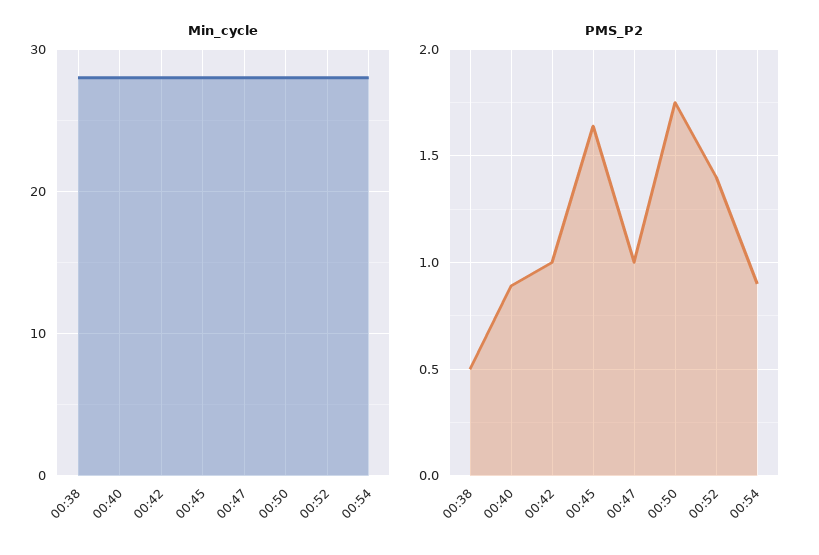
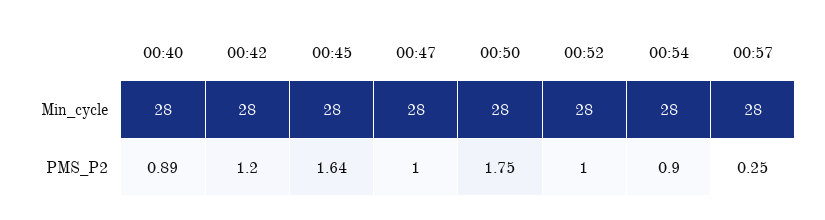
Min_cycle, 00:38: 28 -> none
PMS_P2, 00:38: 0.5 -> none
PMS_P2, 00:42: 1 -> 1.2
PMS_P2, 00:52: 1.4 -> 1
Min_cycle, 00:57: none -> 28
PMS_P2, 00:57: none -> 0.25

